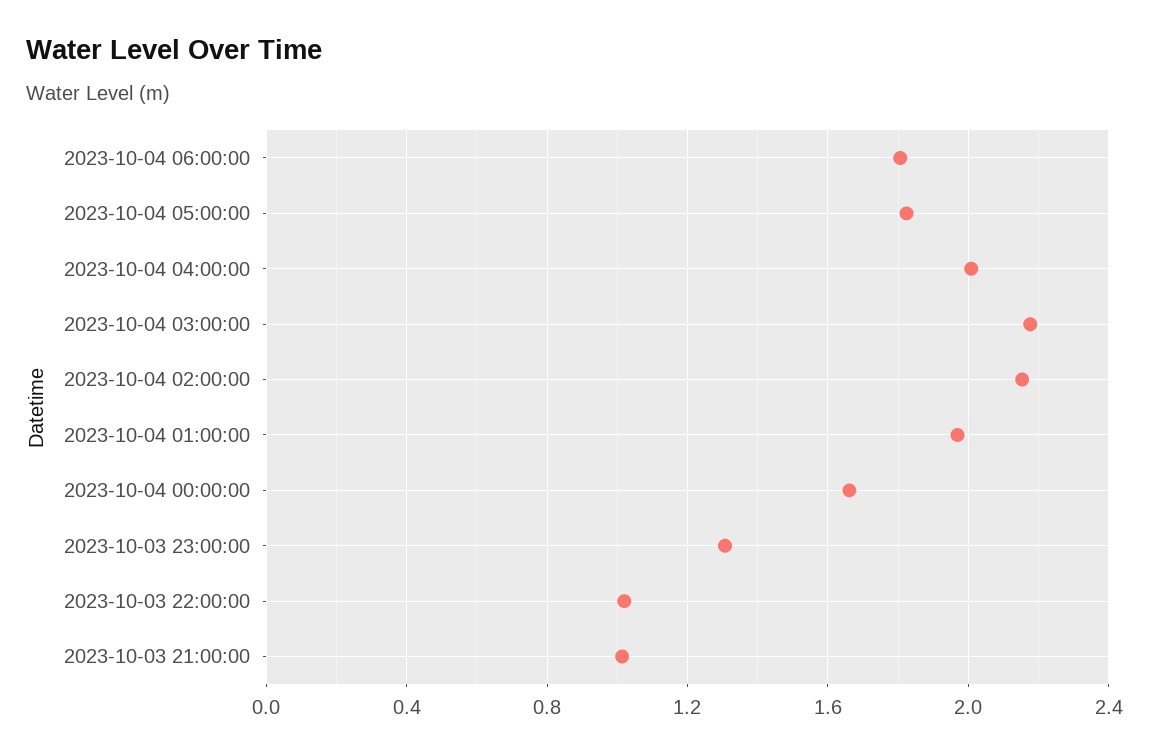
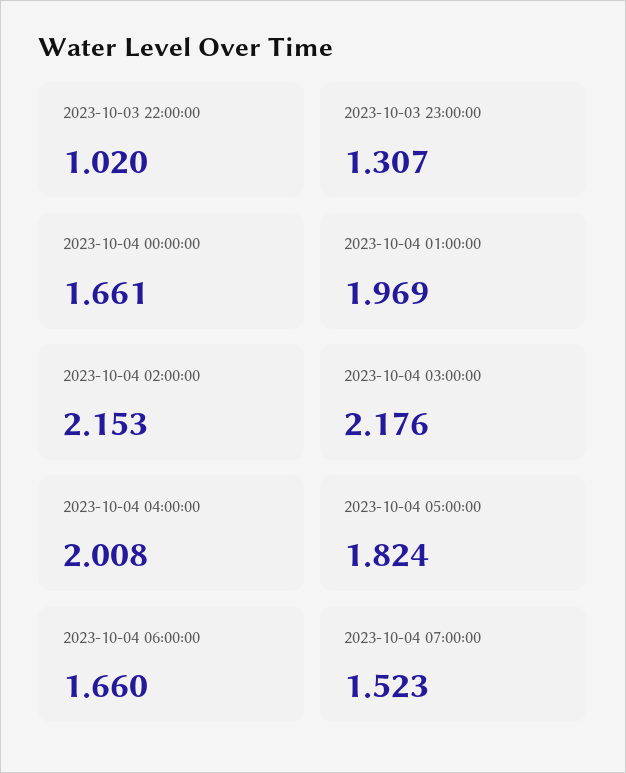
2023-10-04 06:00:00: 1.8 -> 1.66
2023-10-03 21:00:00: 1 -> none
2023-10-04 07:00:00: none -> 1.523

